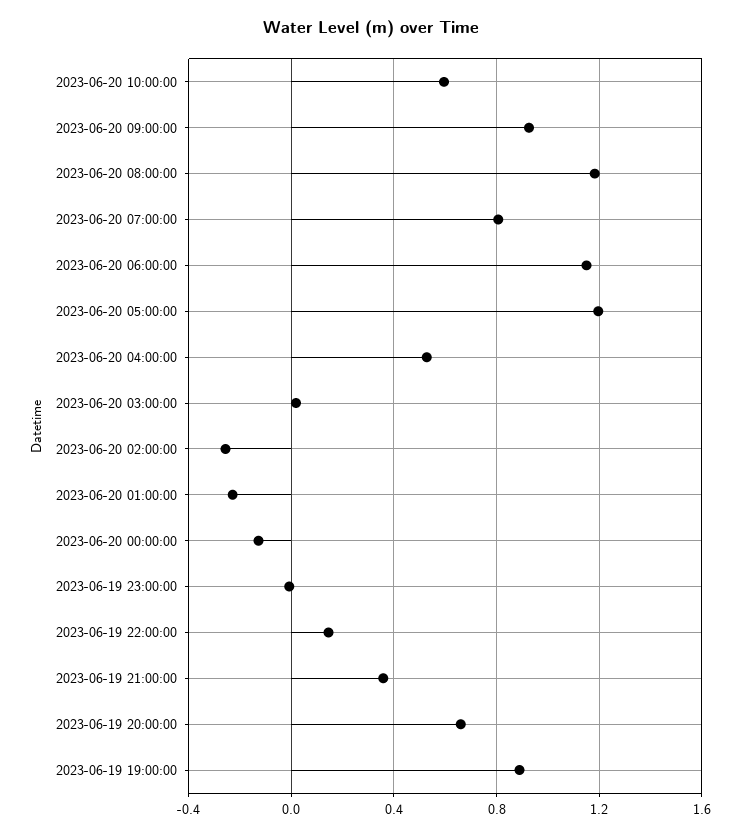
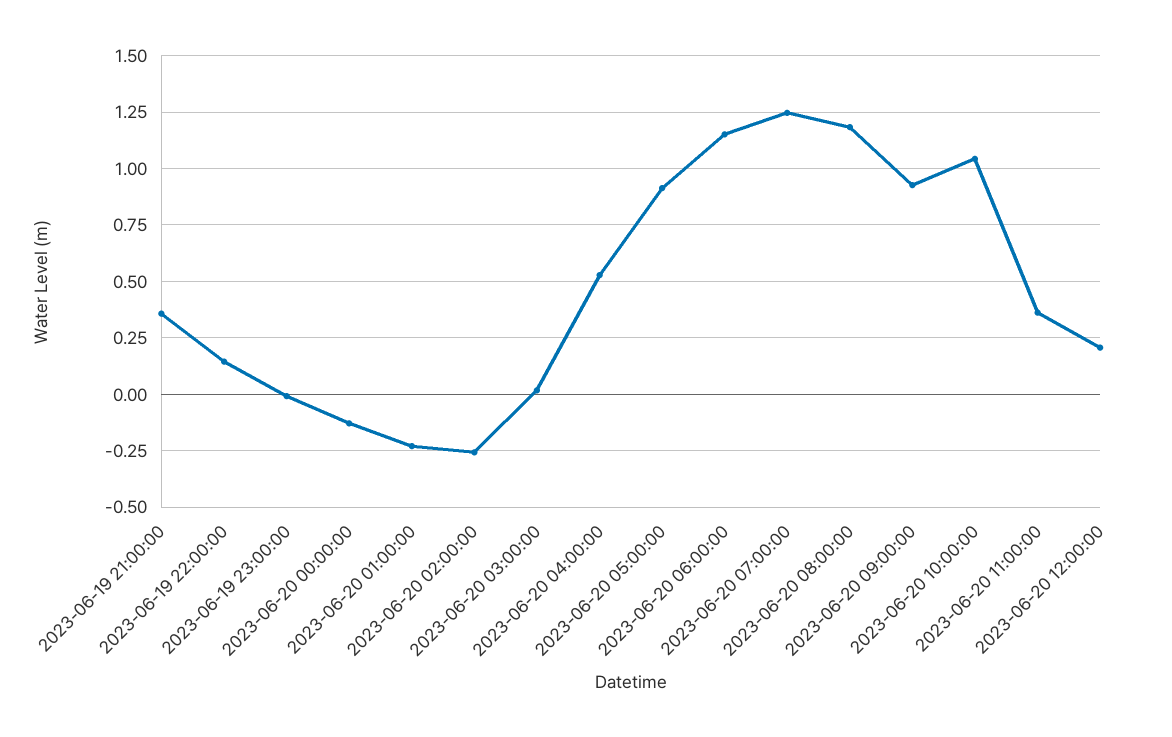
2023-06-20 10:00:00: 0.6 -> 1.05
2023-06-20 07:00:00: 0.8 -> 1.25
2023-06-20 05:00:00: 1.2 -> 0.9
2023-06-19 20:00:00: 0.65 -> none
2023-06-19 19:00:00: 0.9 -> none
2023-06-20 11:00:00: none -> 0.35
2023-06-20 12:00:00: none -> 0.2

